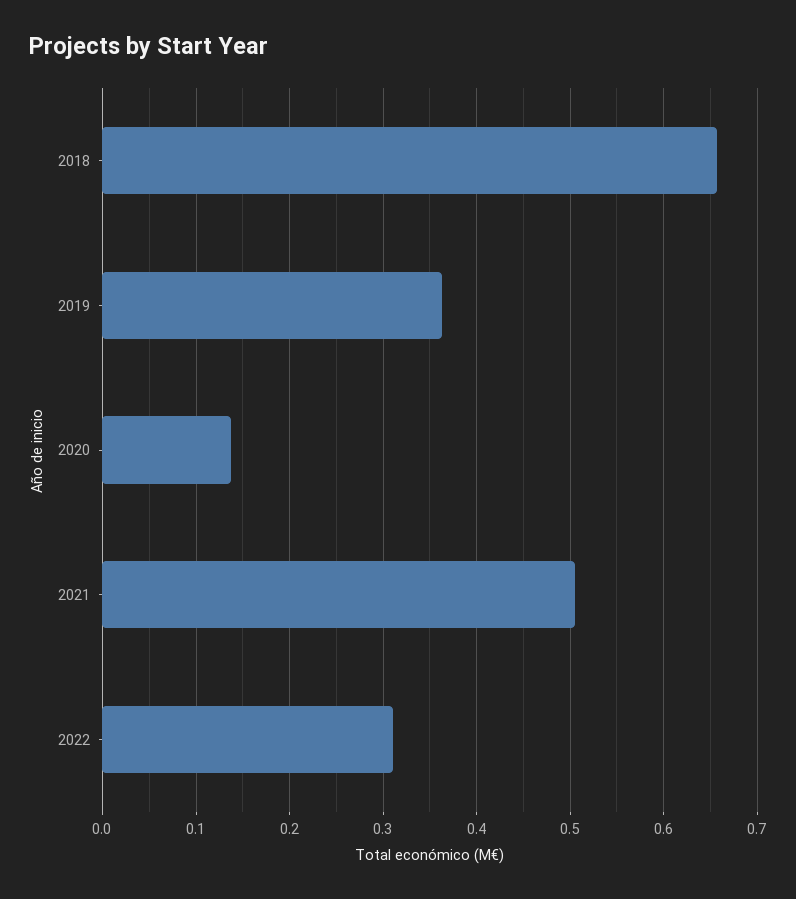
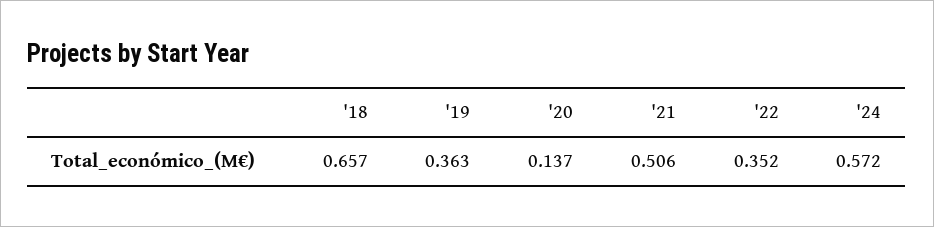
2022: 0.31 -> 0.352
'24: none -> 0.572

